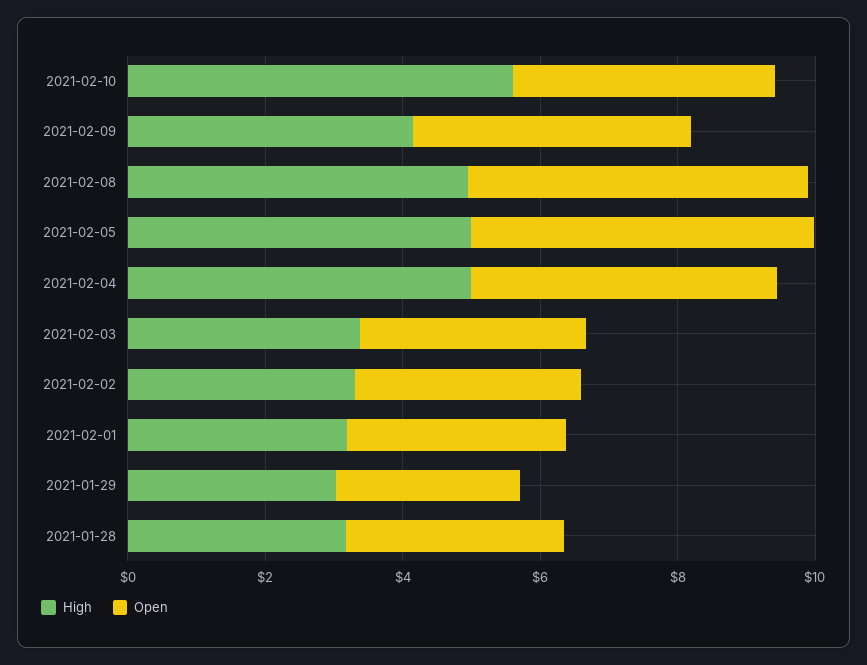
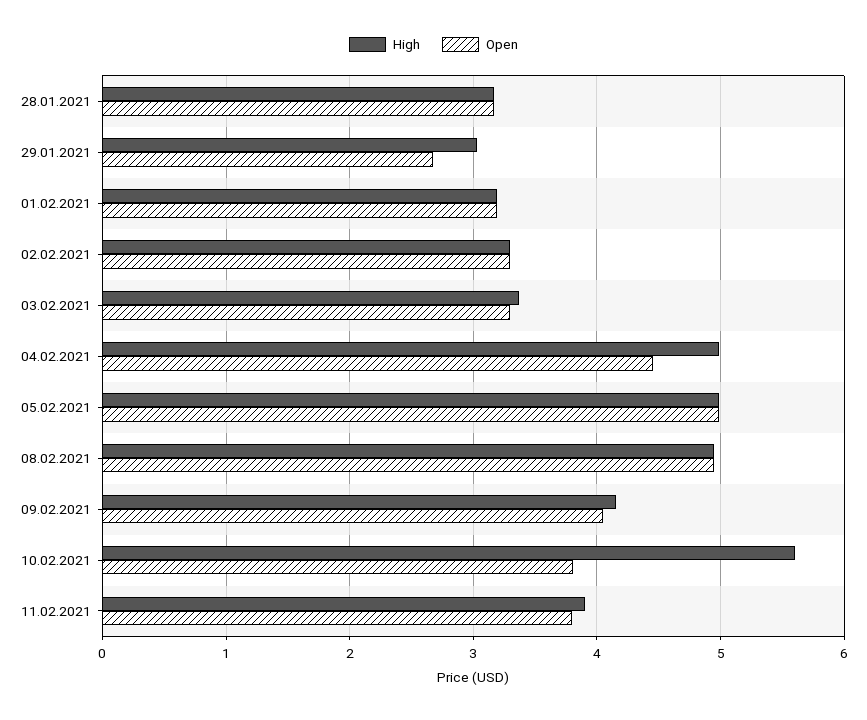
High, 11.02.2021: none -> 3.9
Open, 11.02.2021: none -> 3.8

